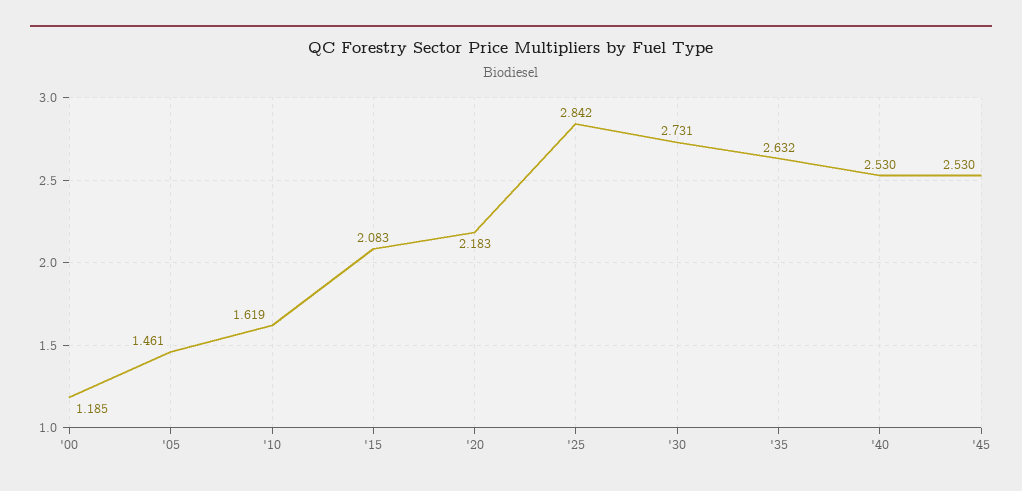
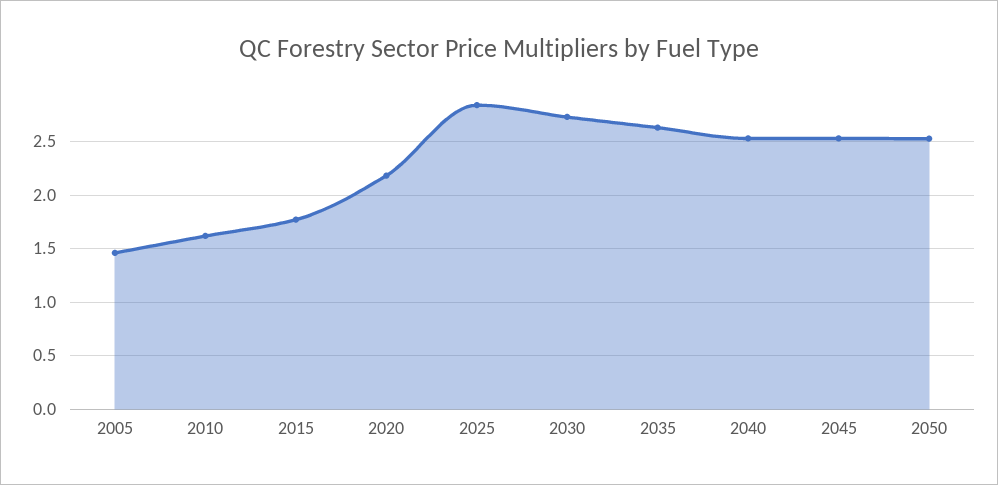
'00: 1.185 -> none
'15: 2.083 -> 1.8
2050: none -> 2.5

